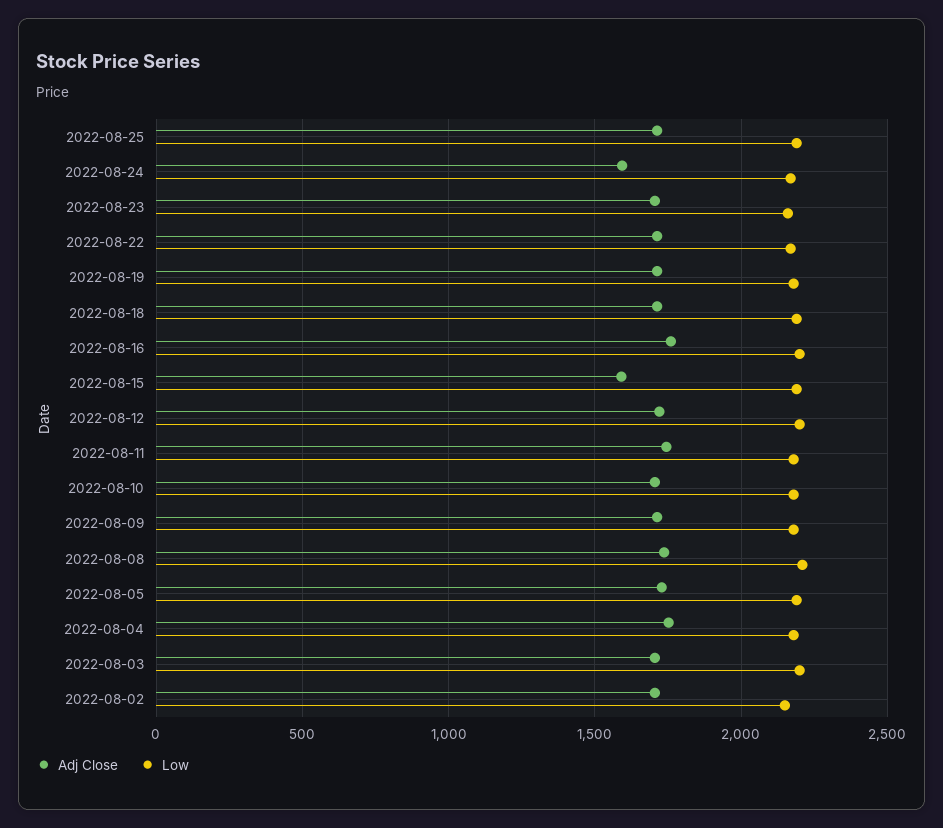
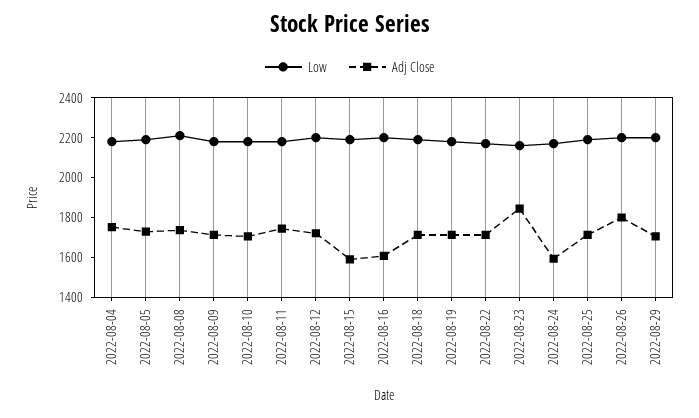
Adj Close, 2022-08-23: 1700 -> 1850
Adj Close, 2022-08-16: 1750 -> 1600
Adj Close, 2022-08-03: 1700 -> none
Low, 2022-08-03: 2200 -> none
Adj Close, 2022-08-02: 1700 -> none
Low, 2022-08-02: 2150 -> none
Low, 2022-08-26: none -> 2200
Adj Close, 2022-08-26: none -> 1800
Low, 2022-08-29: none -> 2200
Adj Close, 2022-08-29: none -> 1700

